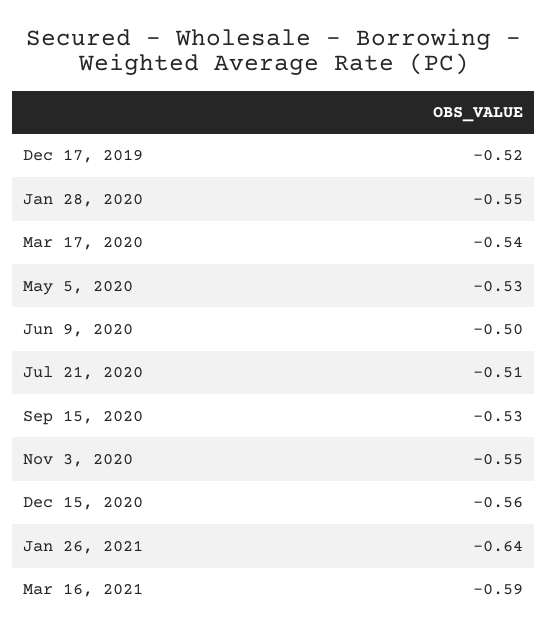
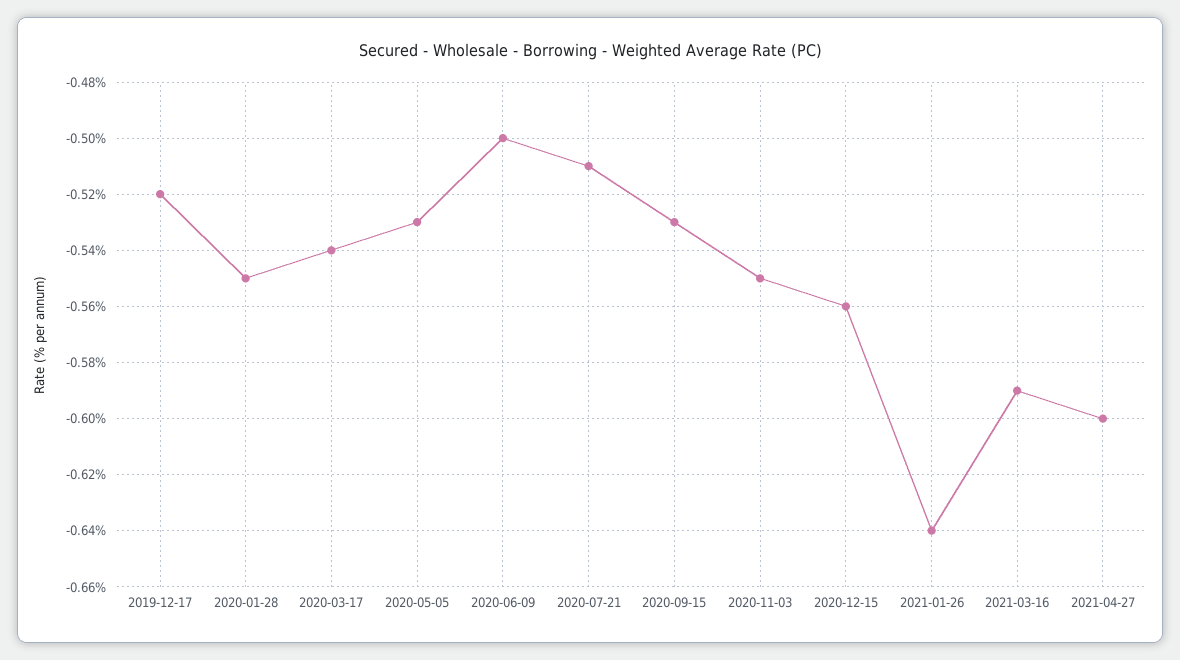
2021-04-27: none -> -0.6

